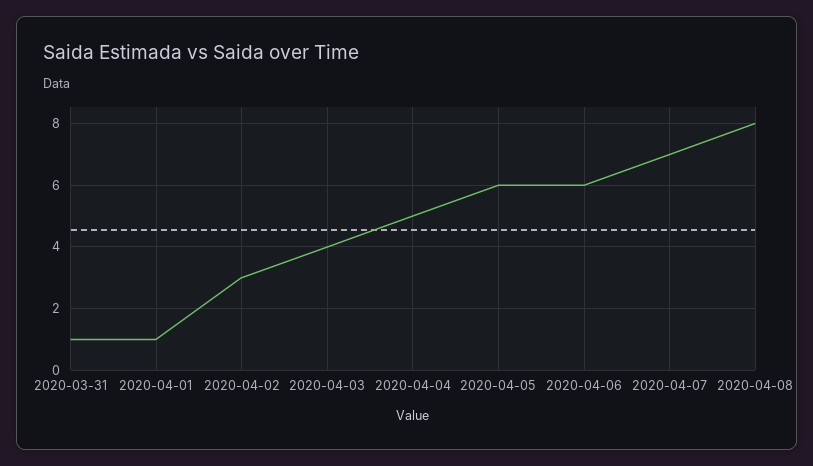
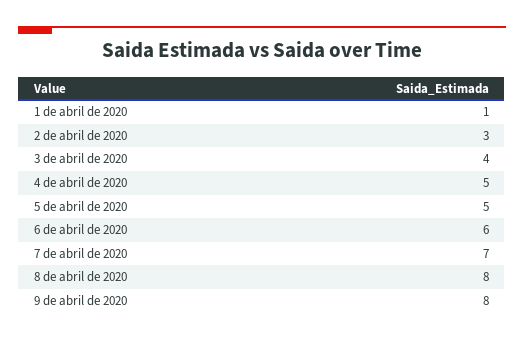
2020-03-31: 1 -> none
2020-04-05: 6 -> 5
9 de abril de 2020: none -> 8

